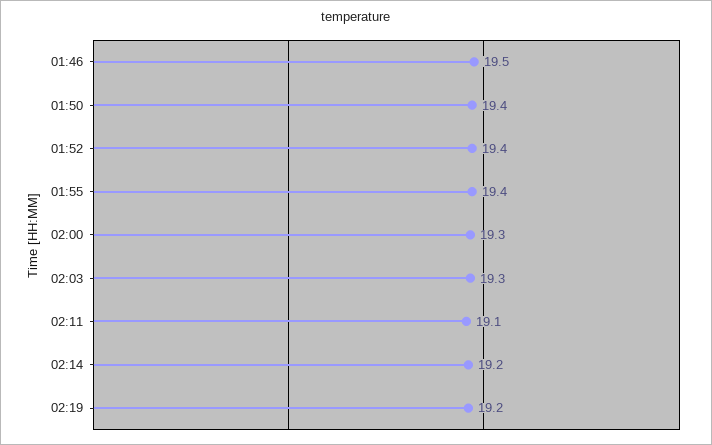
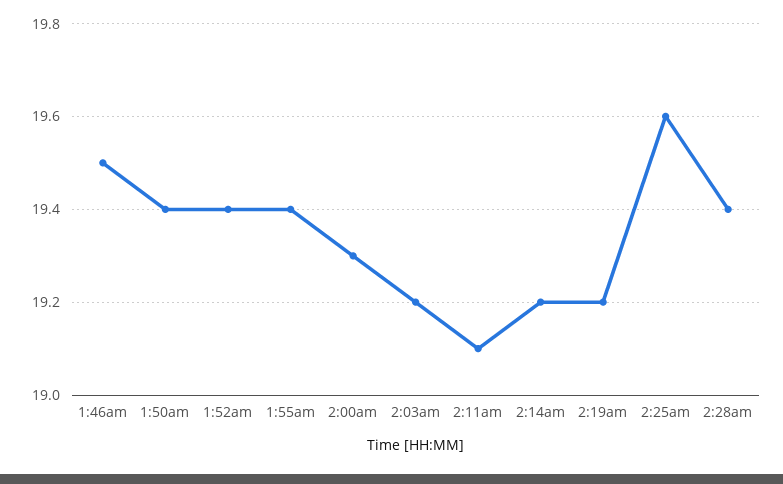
02:03: 19.3 -> 19.2
2:25am: none -> 19.6
2:28am: none -> 19.4

